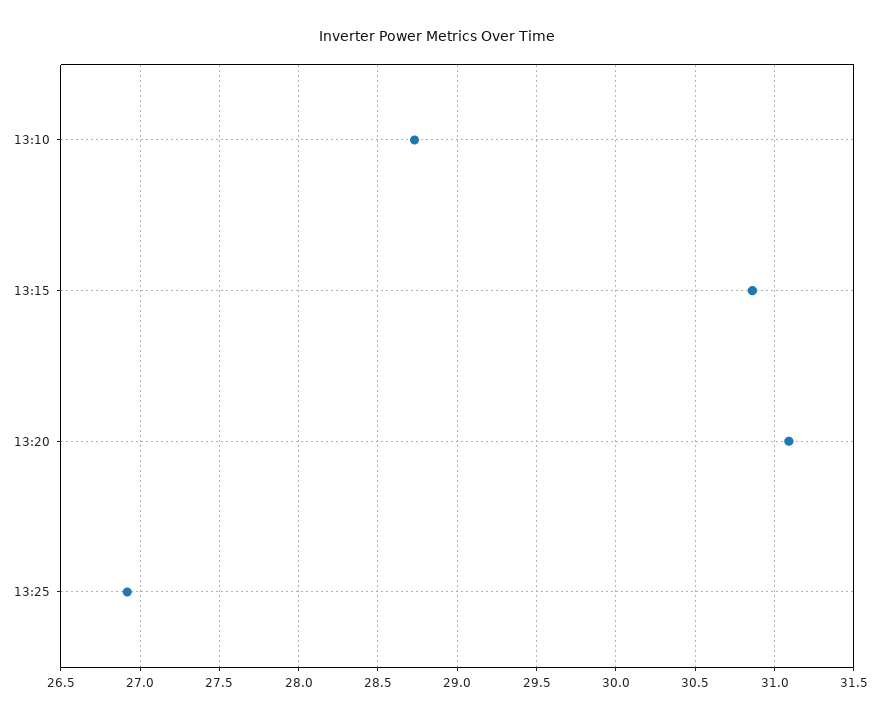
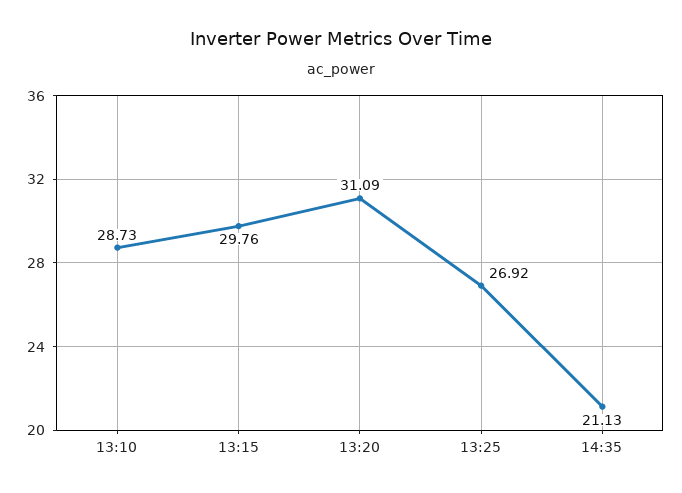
13:15: 30.85 -> 29.76
14:35: none -> 21.13

